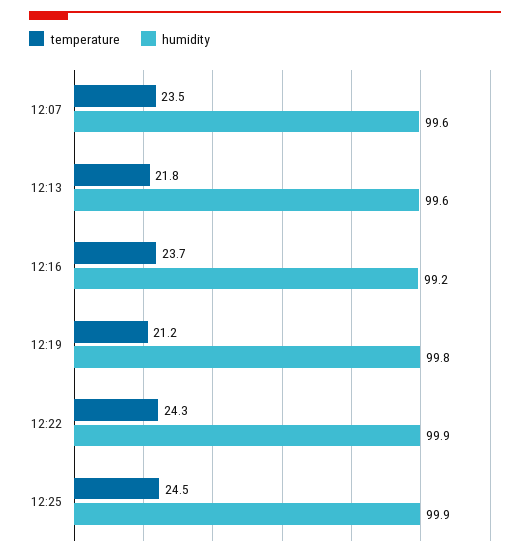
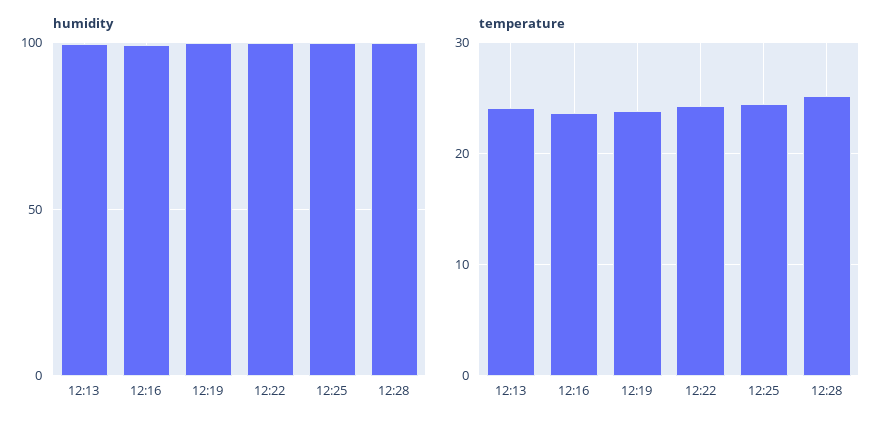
temperature, 12:07: 23.5 -> none
humidity, 12:07: 99.6 -> none
temperature, 12:13: 21.8 -> 24
temperature, 12:19: 21.2 -> 24
humidity, 12:28: none -> 100
temperature, 12:28: none -> 25

